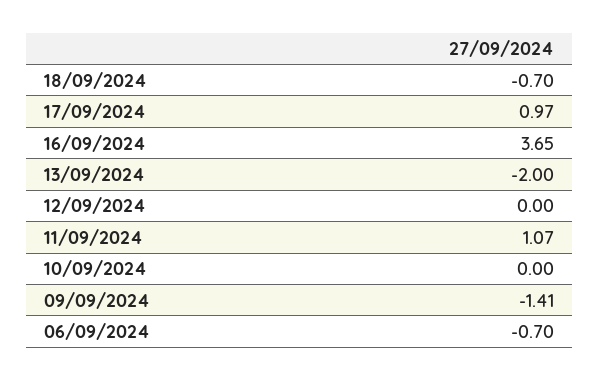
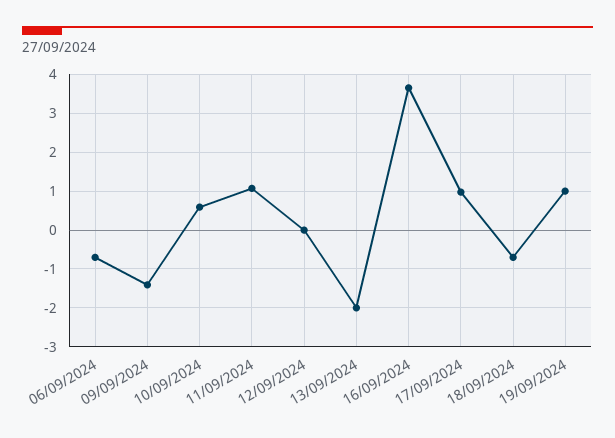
10/09/2024: 0 -> 0.6
19/09/2024: none -> 1

